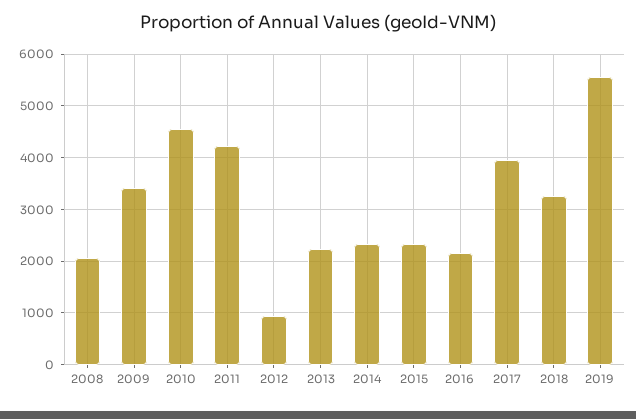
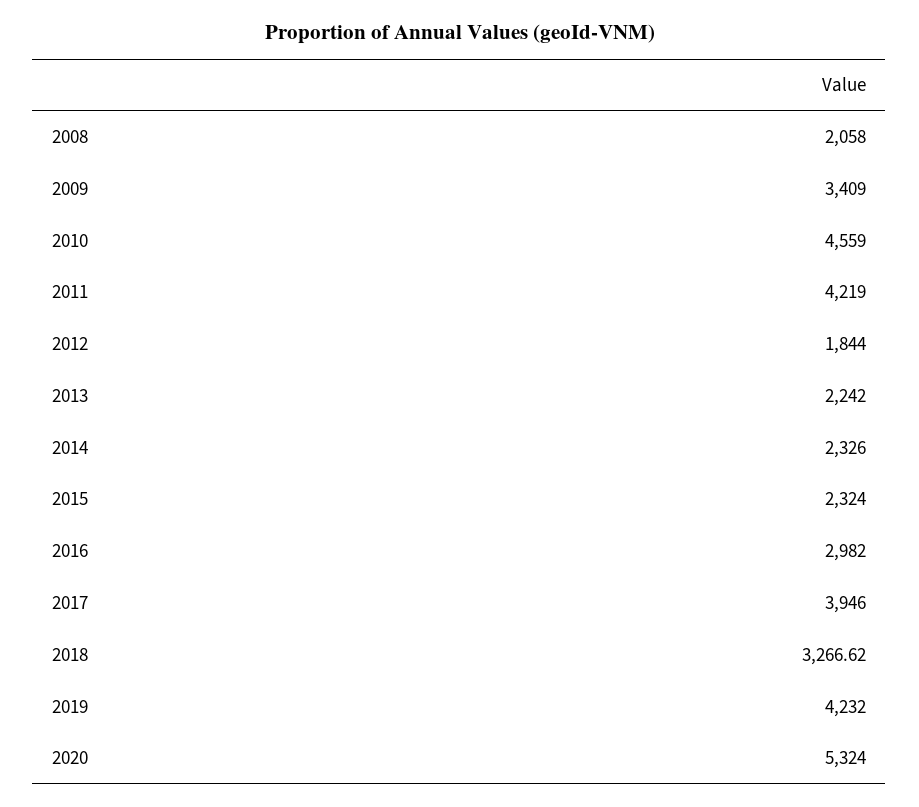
2012: 1000 -> 1844
2016: 2200 -> 2982
2019: 5600 -> 4232
2020: none -> 5324

